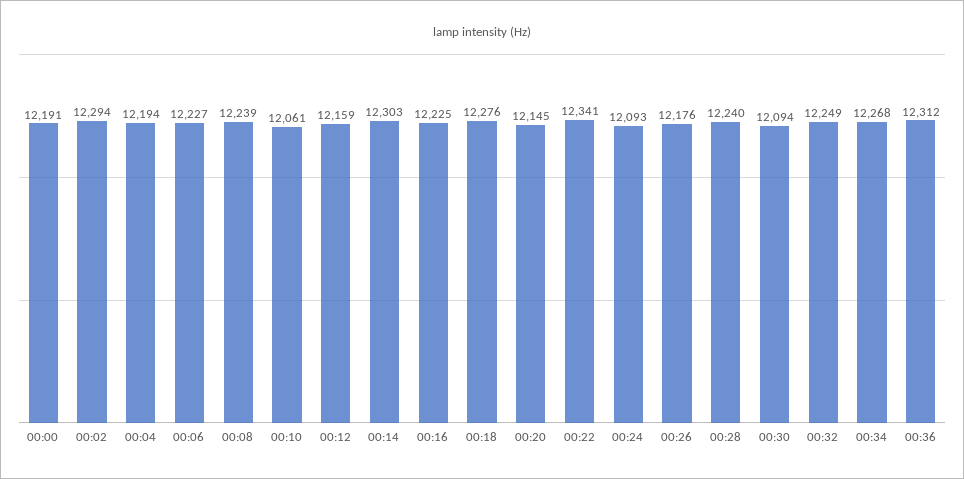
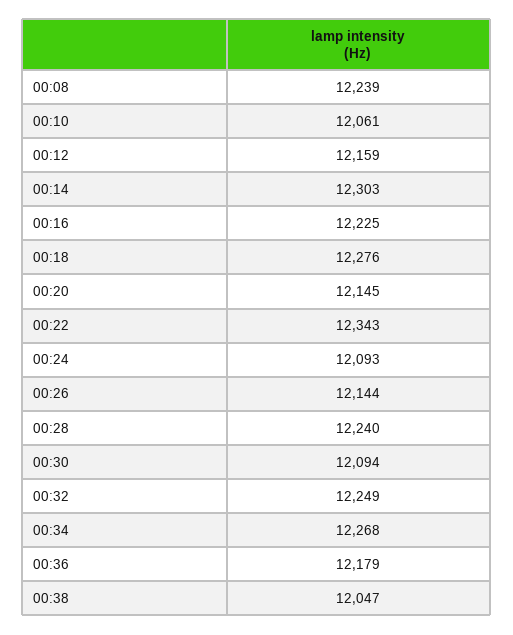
00:00: 12191 -> none
00:02: 12294 -> none
00:04: 12194 -> none
00:06: 12227 -> none
00:22: 12341 -> 12343
00:26: 12176 -> 12144
00:36: 12312 -> 12179
00:38: none -> 12047

